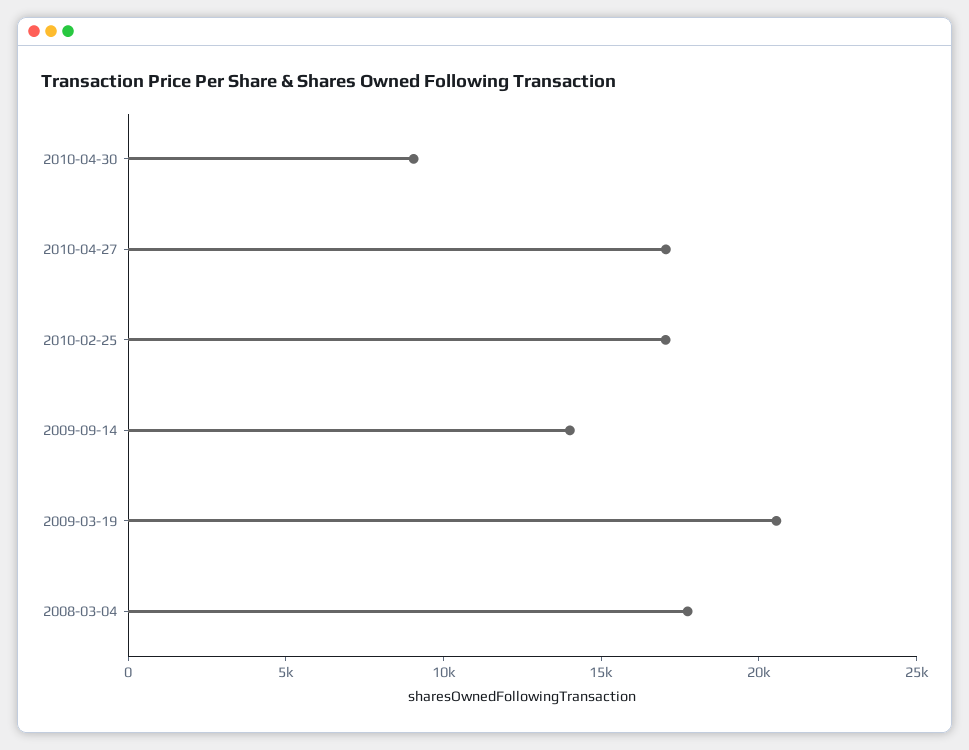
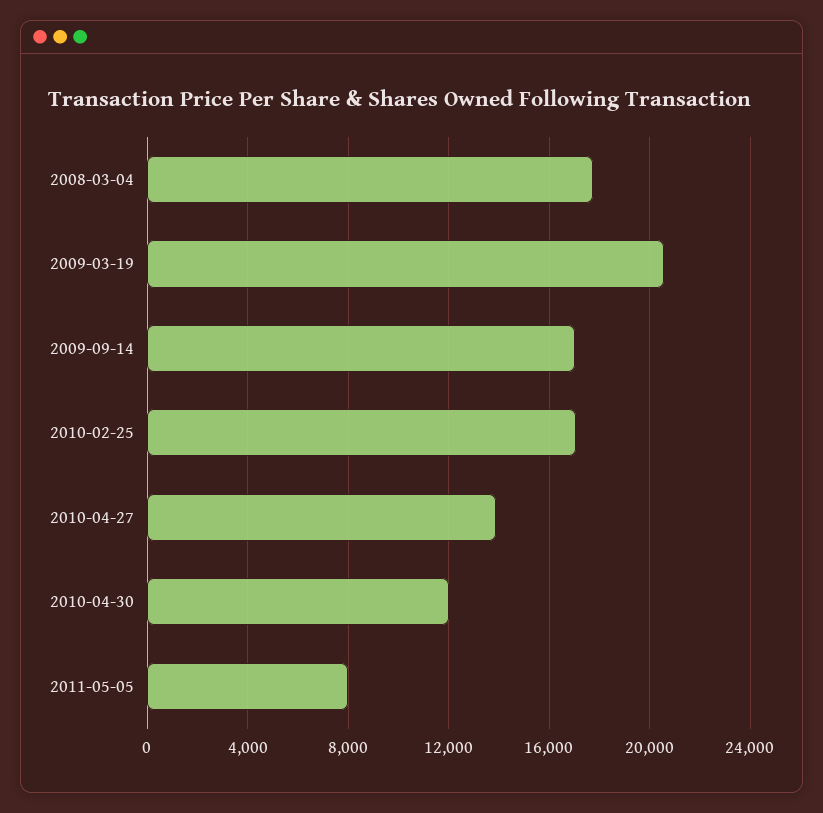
2010-04-30: 9000 -> 12000
2010-04-27: 17000 -> 14000
2009-09-14: 14000 -> 17000
2011-05-05: none -> 8000

